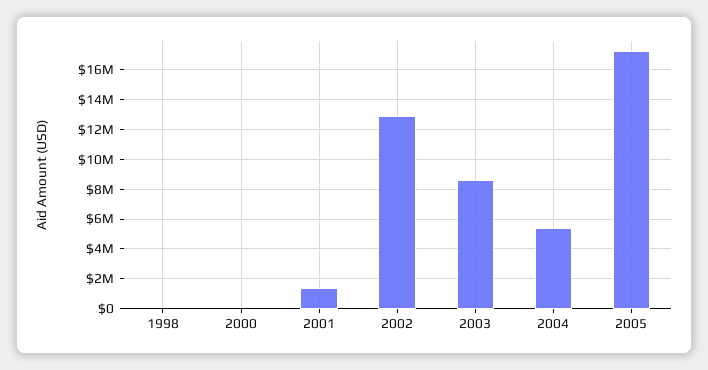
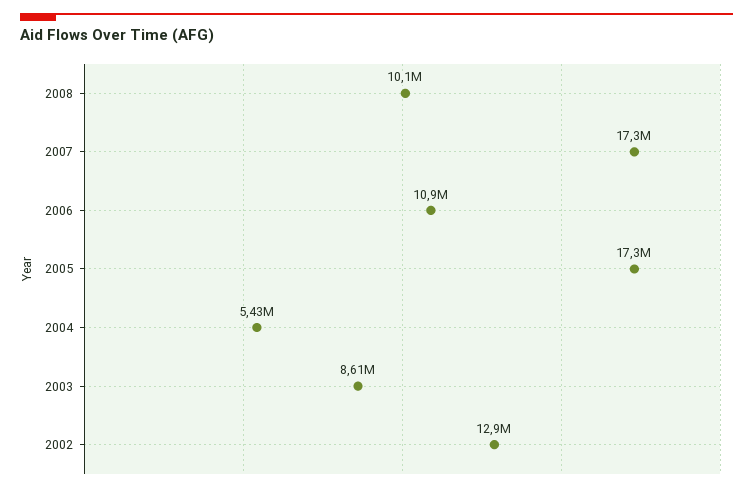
1998: 0 -> none
2000: 0 -> none
2001: 1500000 -> none
2008: none -> 10100000
2007: none -> 17300000
2006: none -> 10900000

